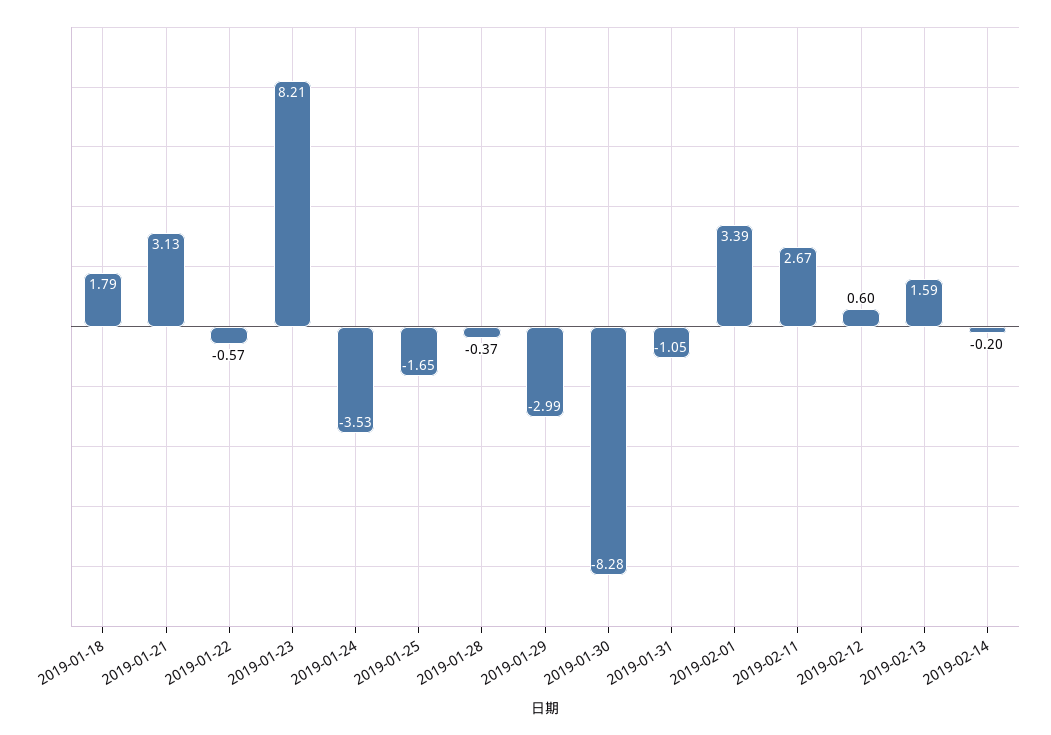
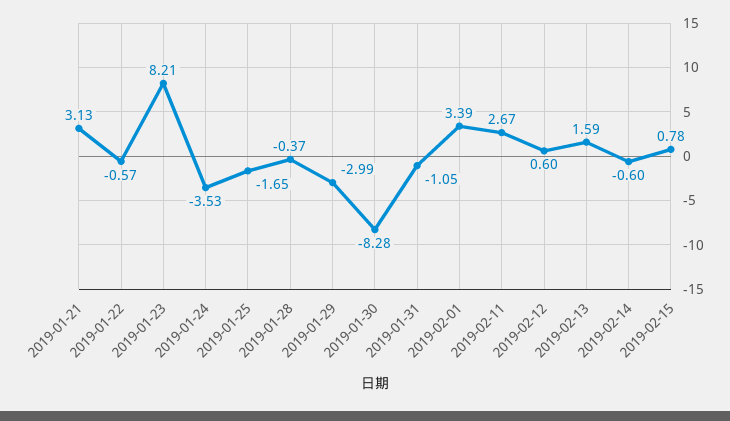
2019-01-18: 1.79 -> none
2019-02-14: -0.2 -> -0.6
2019-02-15: none -> 0.78

